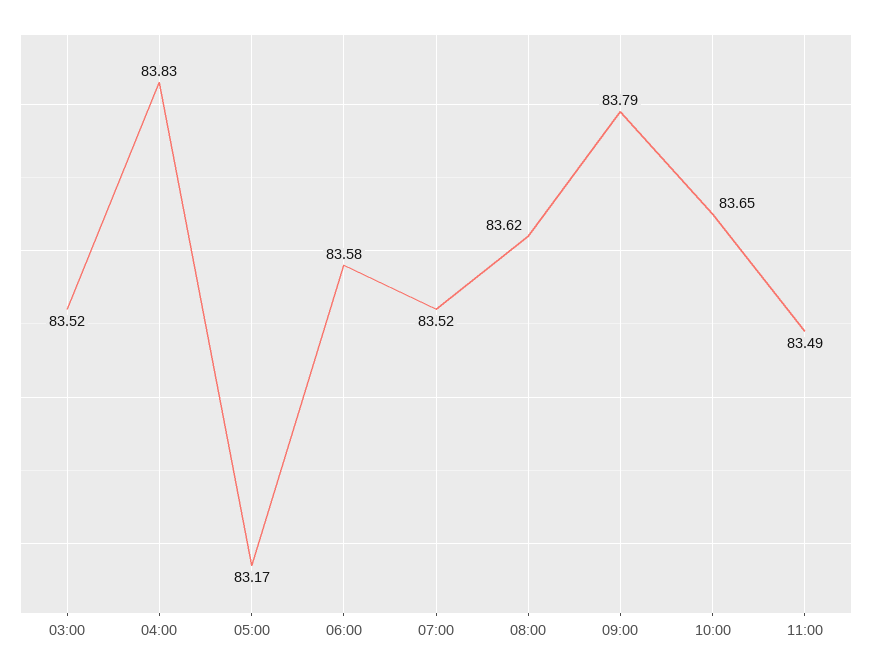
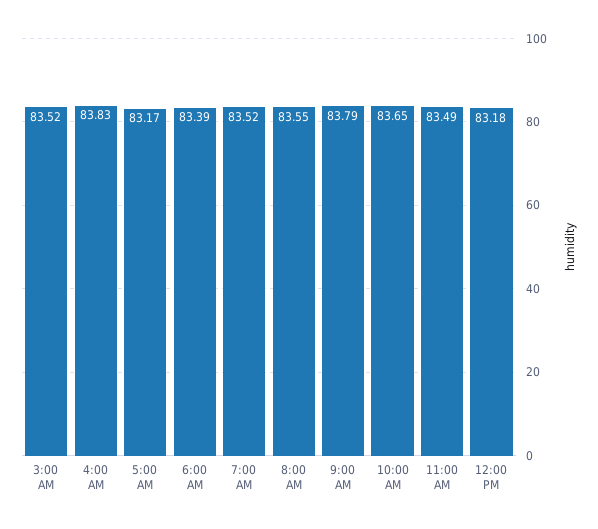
06:00: 83.58 -> 83.39
08:00: 83.62 -> 83.55
12:00 PM: none -> 83.18

